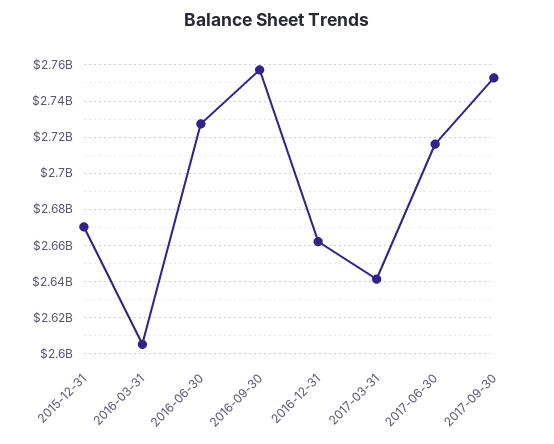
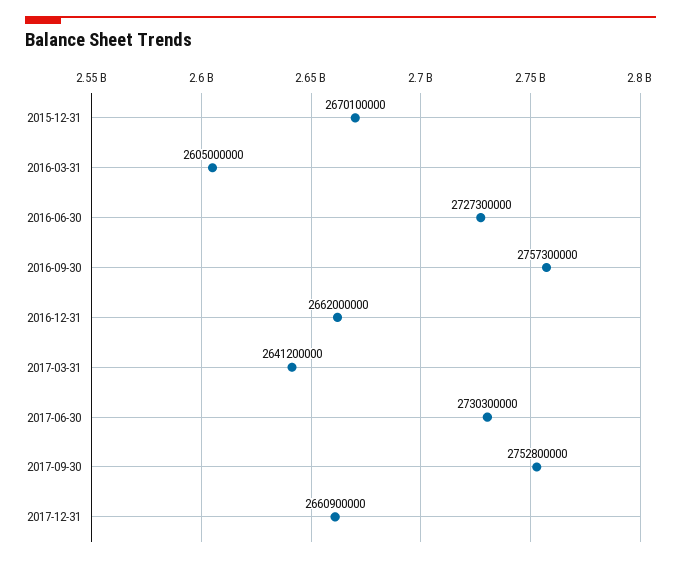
2017-06-30: 2715000000 -> 2730300000
2017-12-31: none -> 2660900000

